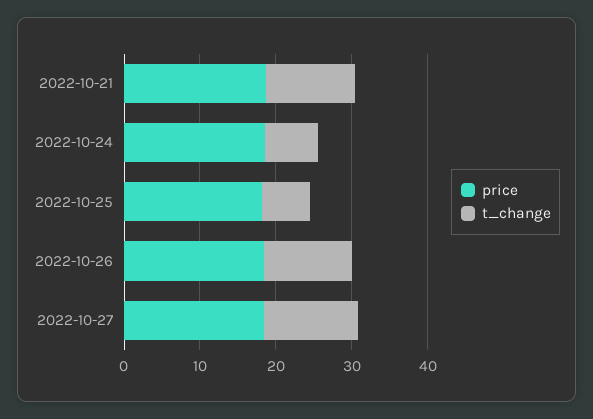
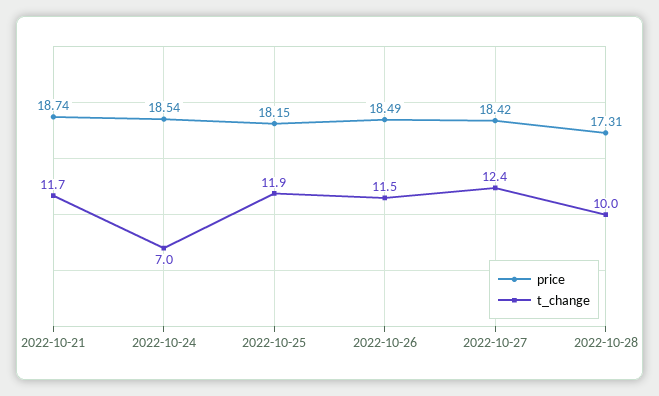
t_change, 2022-10-25: 6 -> 11.9
price, 2022-10-28: none -> 17.31
t_change, 2022-10-28: none -> 10

